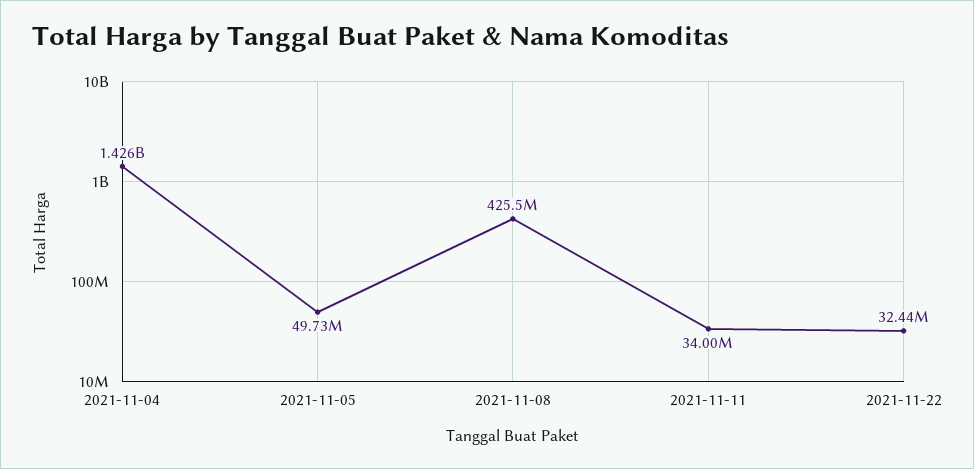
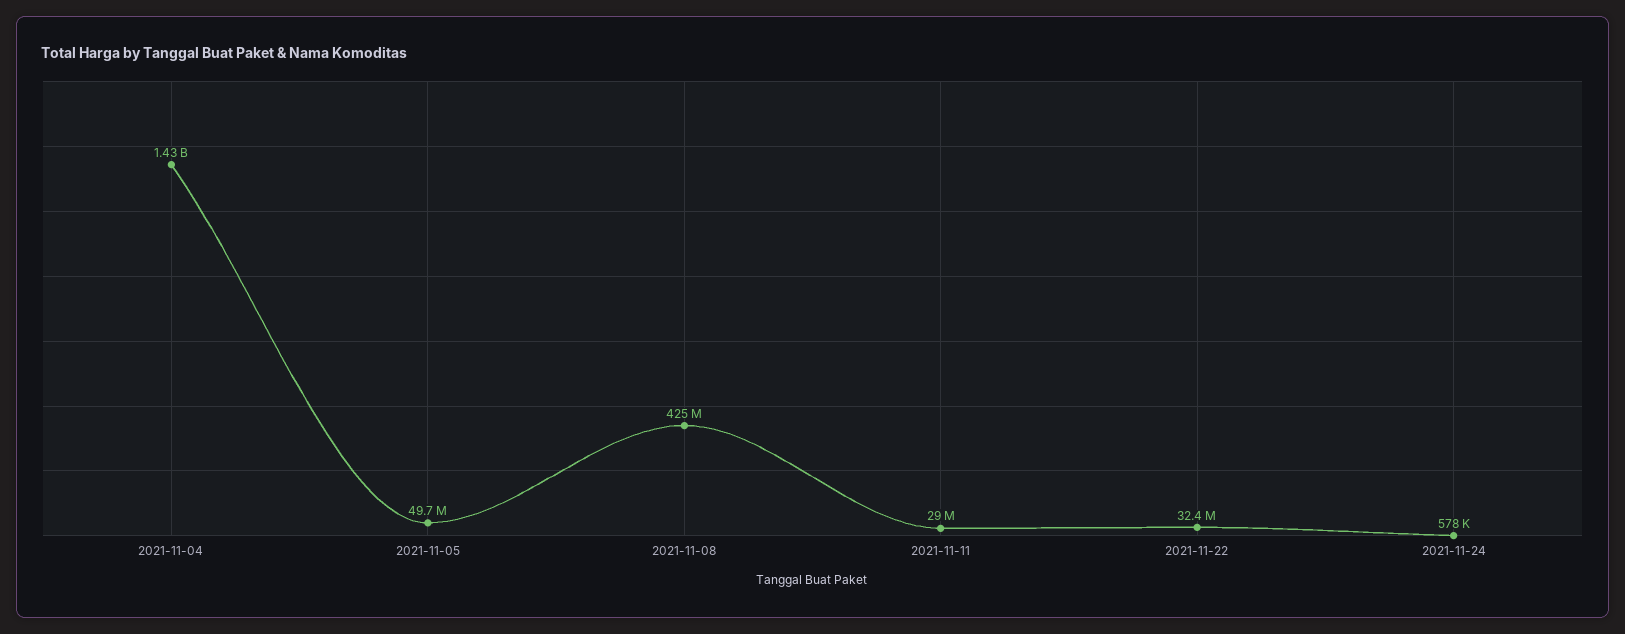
2021-11-11: 34000000 -> 29000000
2021-11-24: none -> 578000

